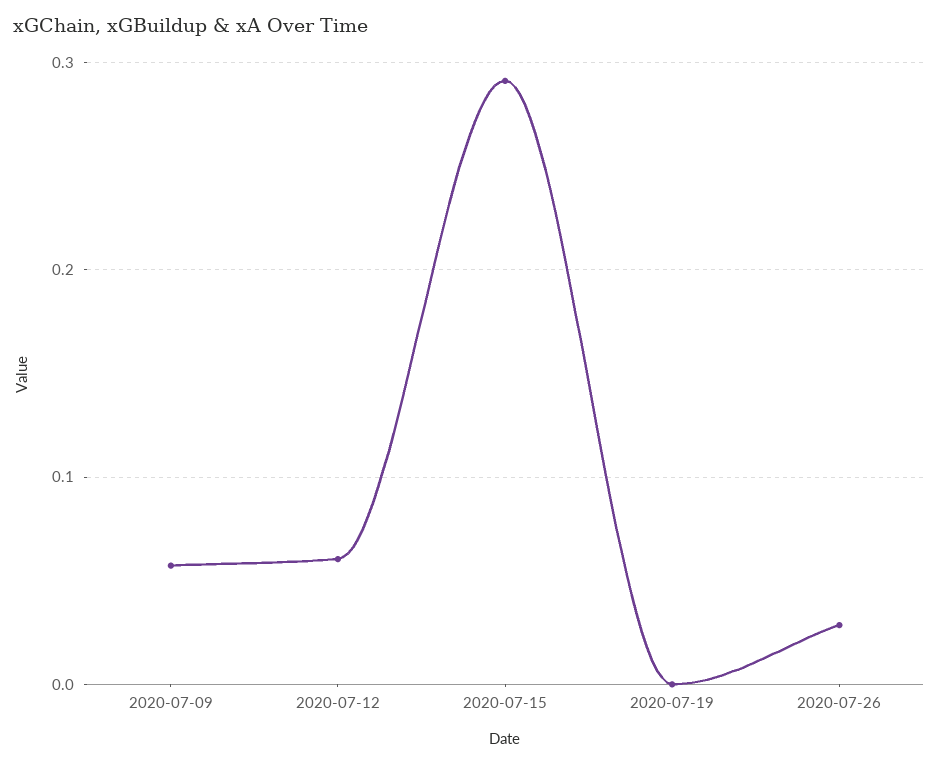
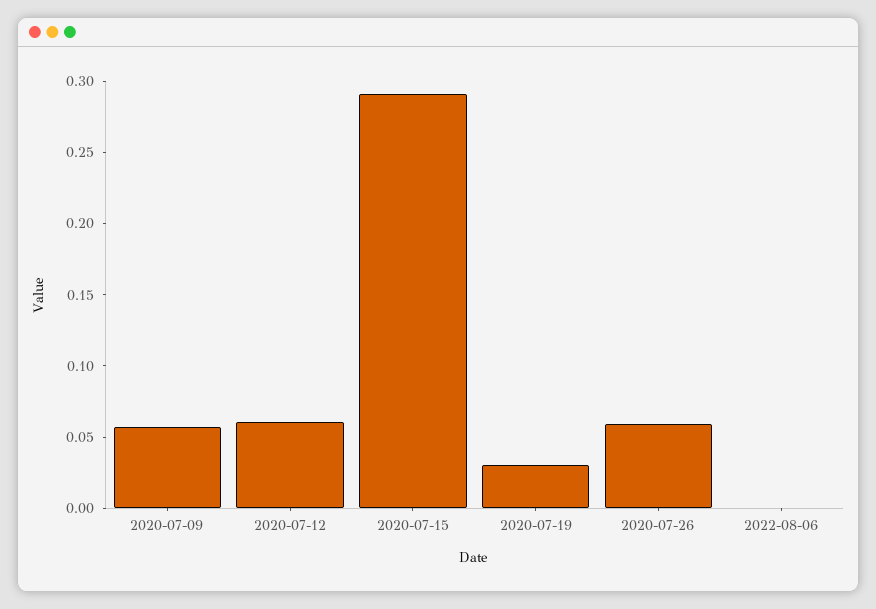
2020-07-19: 0 -> 0.03
2020-07-26: 0.03 -> 0.06
2022-08-06: none -> 0

